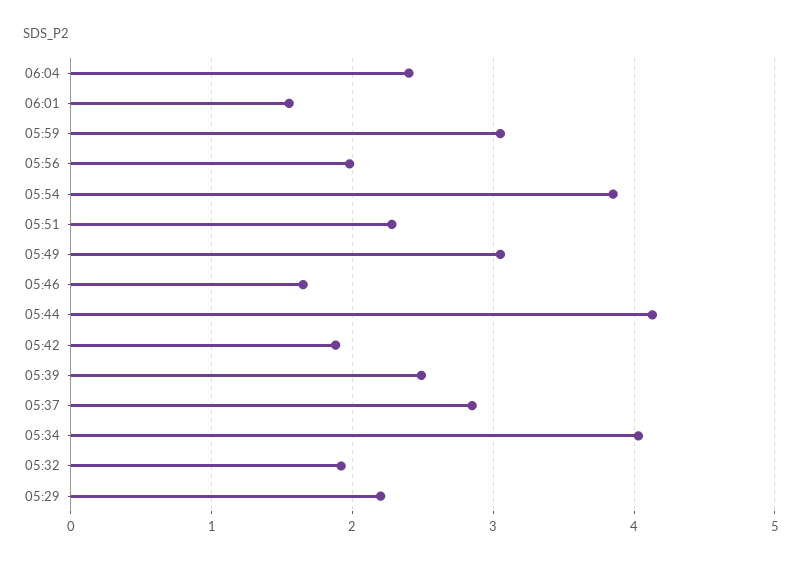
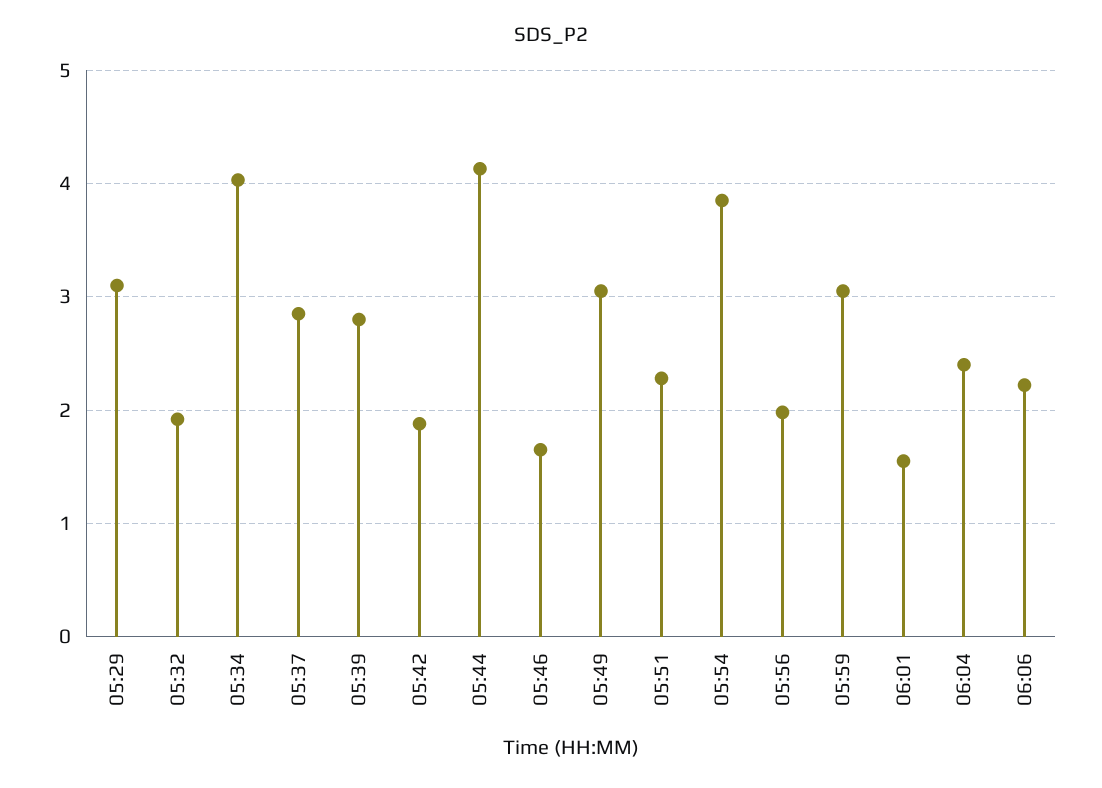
05:39: 2.5 -> 2.8
05:29: 2.2 -> 3.1
06:06: none -> 2.2

